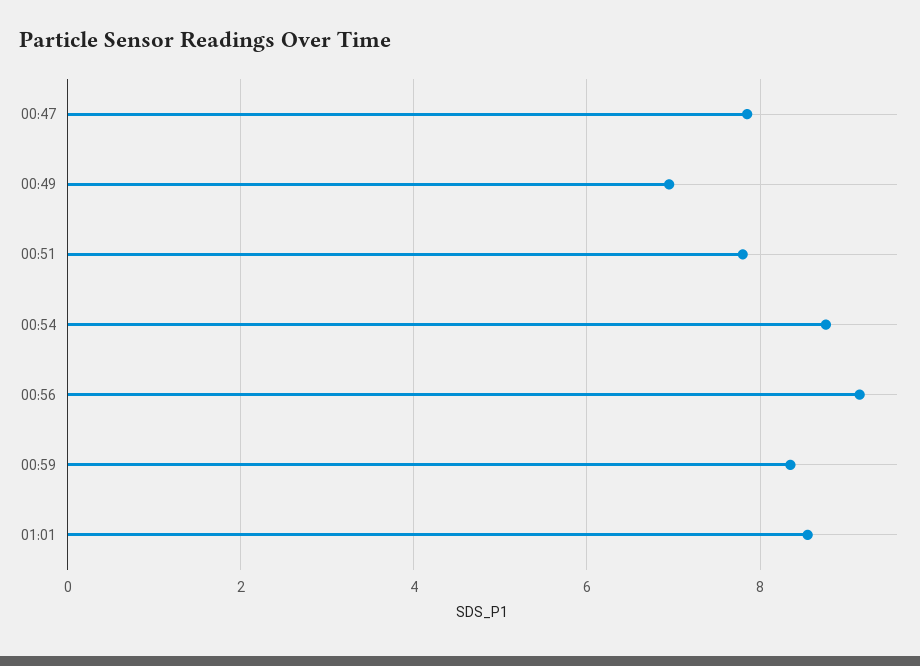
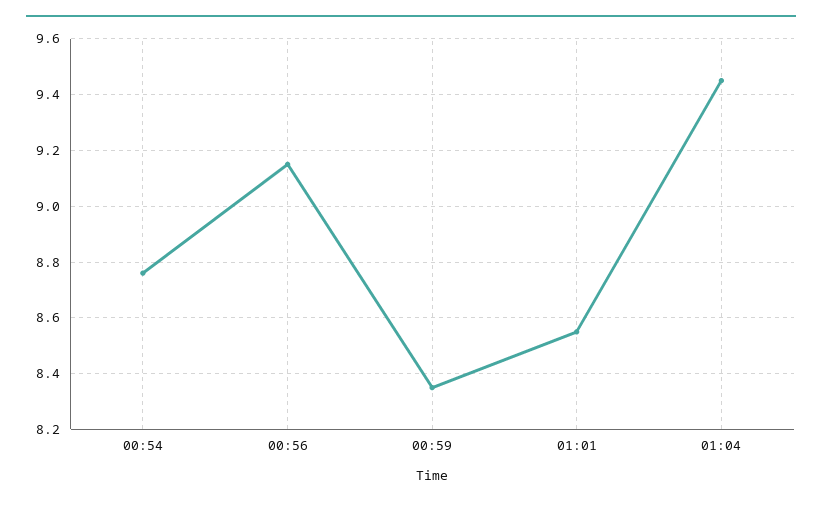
00:47: 7.8 -> none
00:49: 7 -> none
00:51: 7.8 -> none
01:04: none -> 9.45

